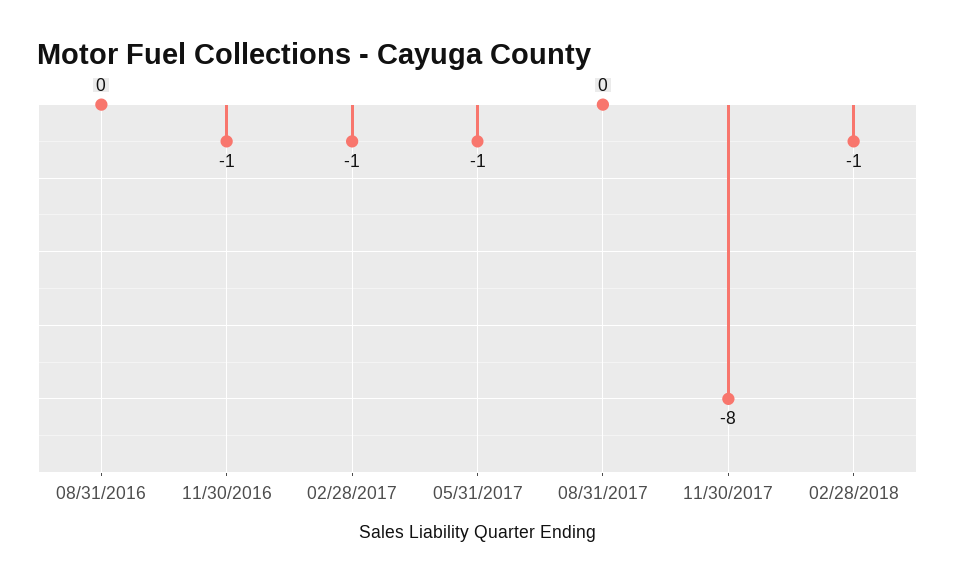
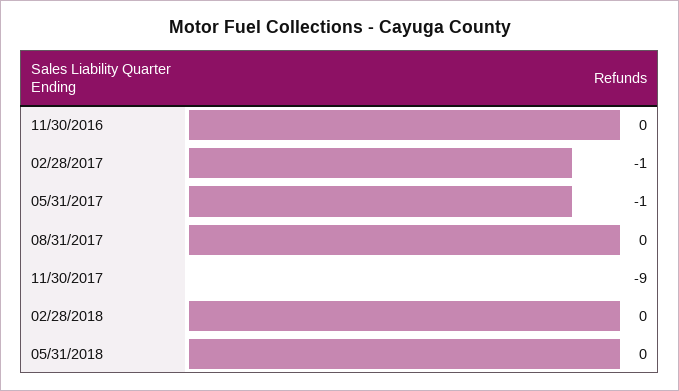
08/31/2016: 0 -> none
11/30/2016: -1 -> 0
11/30/2017: -8 -> -9
02/28/2018: -1 -> 0
05/31/2018: none -> 0

